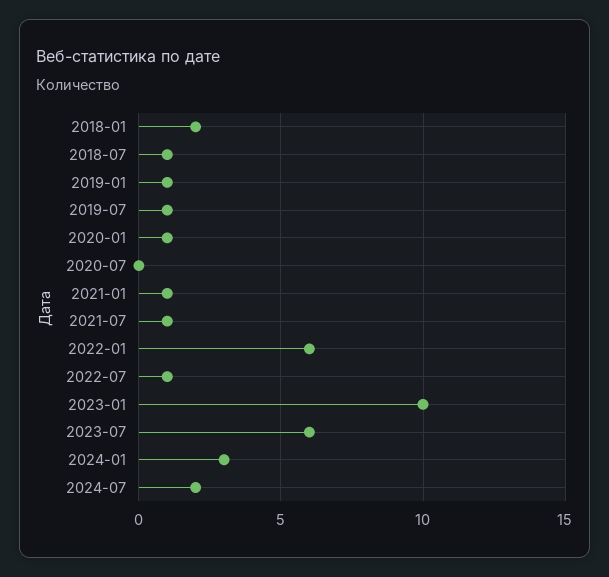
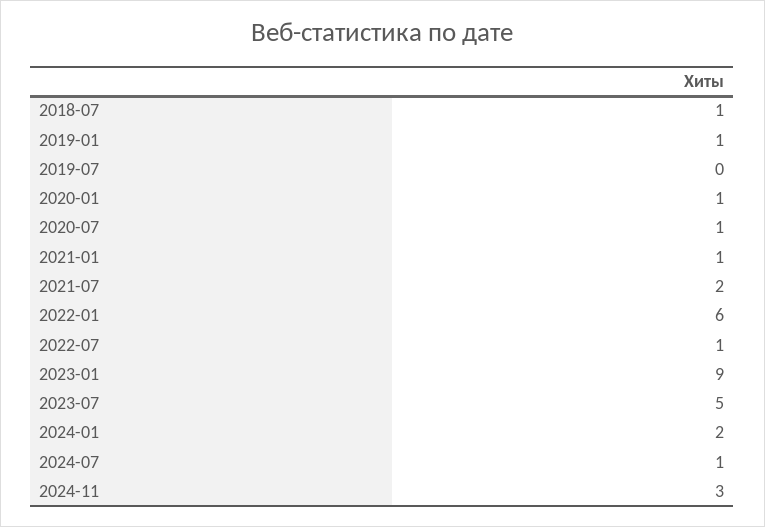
2018-01: 2 -> none
2019-07: 1 -> 0
2020-07: 0 -> 1
2021-07: 1 -> 2
2023-01: 10 -> 9
2023-07: 6 -> 5
2024-01: 3 -> 2
2024-07: 2 -> 1
2024-11: none -> 3

